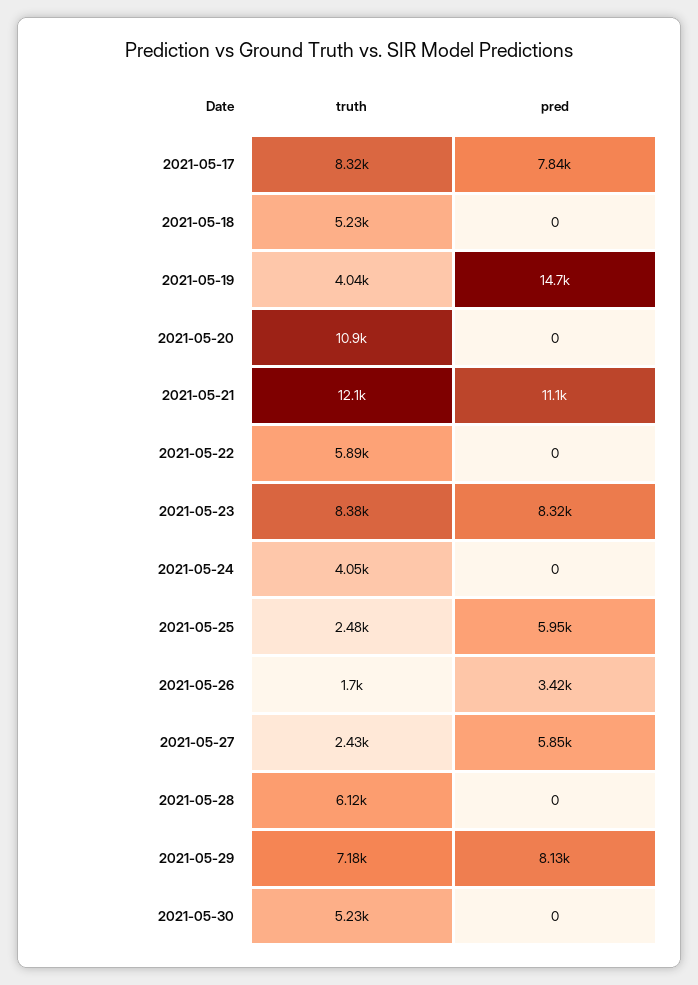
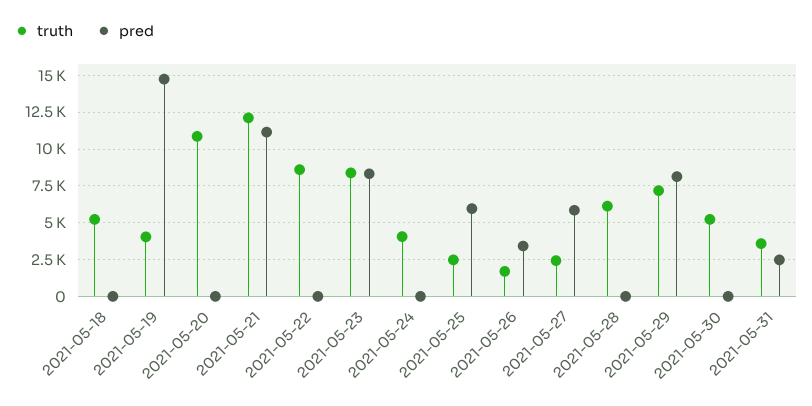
truth, 2021-05-17: 8320 -> none
pred, 2021-05-17: 7840 -> none
truth, 2021-05-22: 5890 -> 8500
truth, 2021-05-31: none -> 3500
pred, 2021-05-31: none -> 2500

